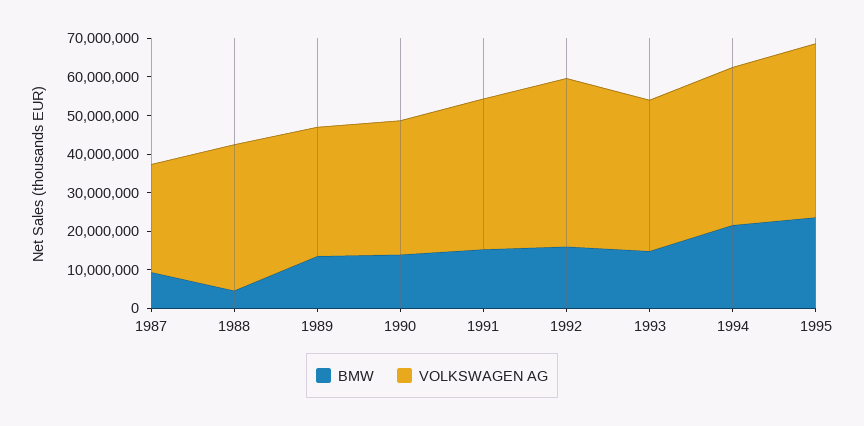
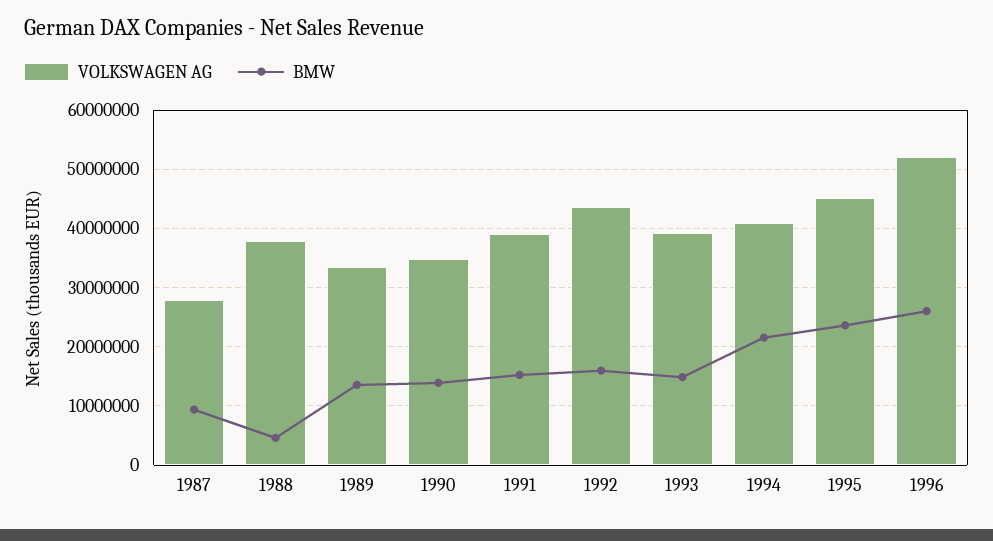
VOLKSWAGEN AG, 1996: none -> 52000000
BMW, 1996: none -> 26000000

